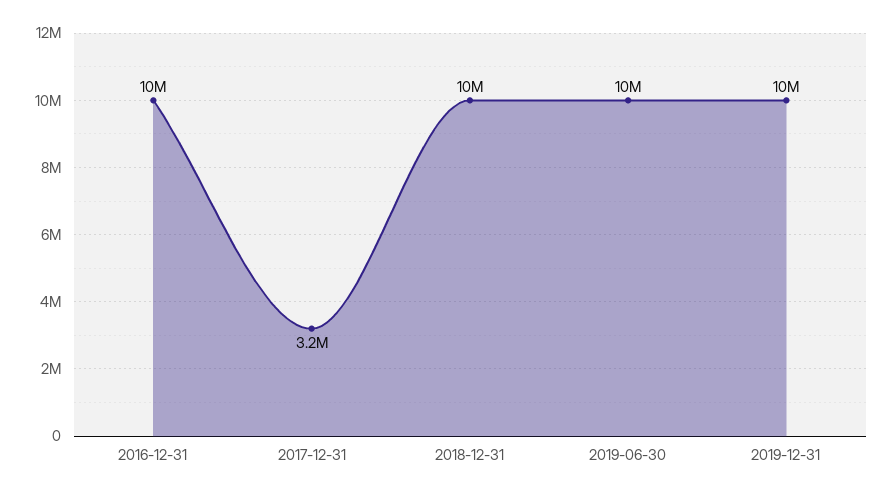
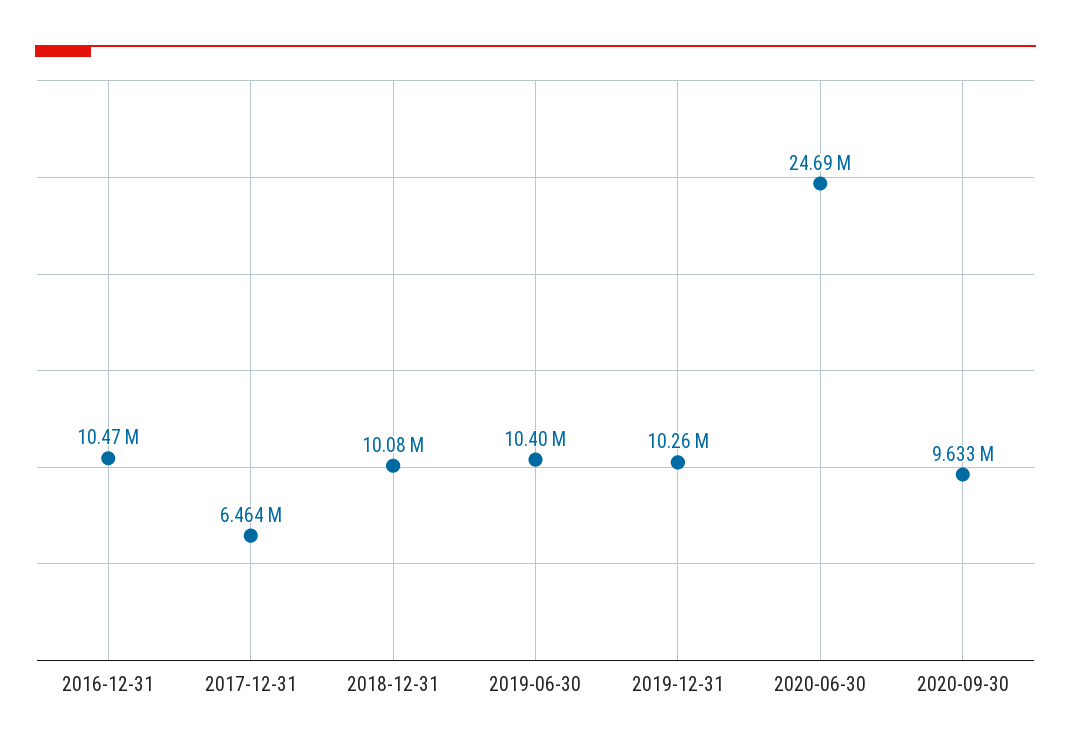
2017-12-31: 3200000 -> 6464000
2020-06-30: none -> 24690000
2020-09-30: none -> 9633000

